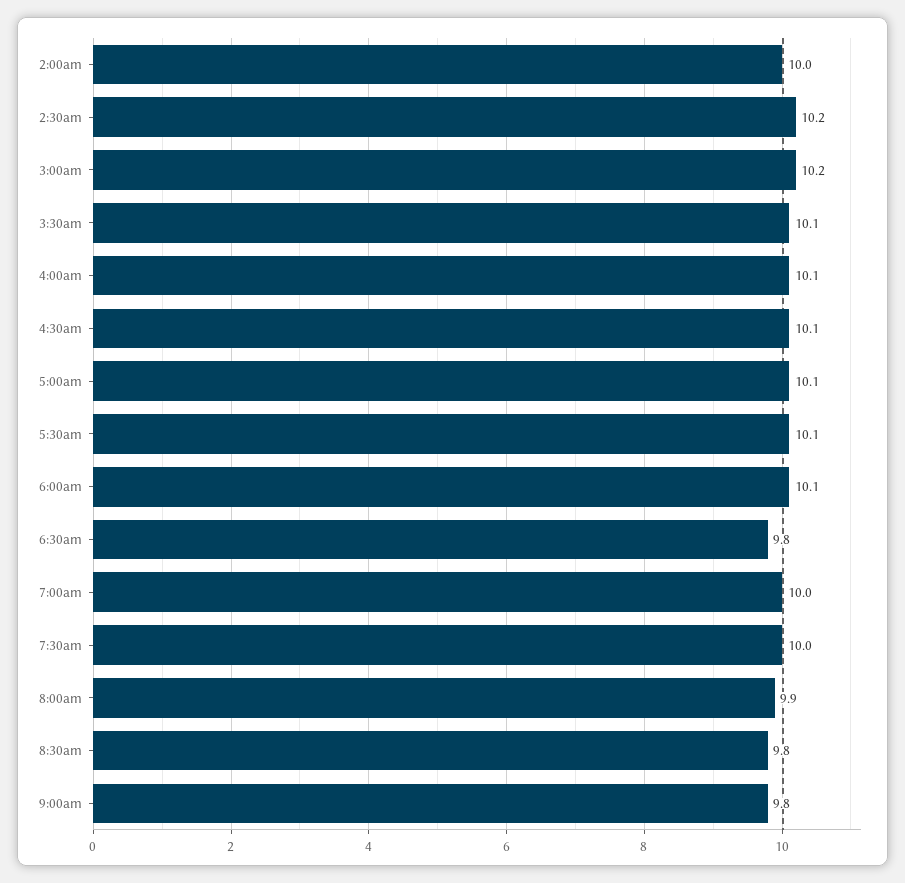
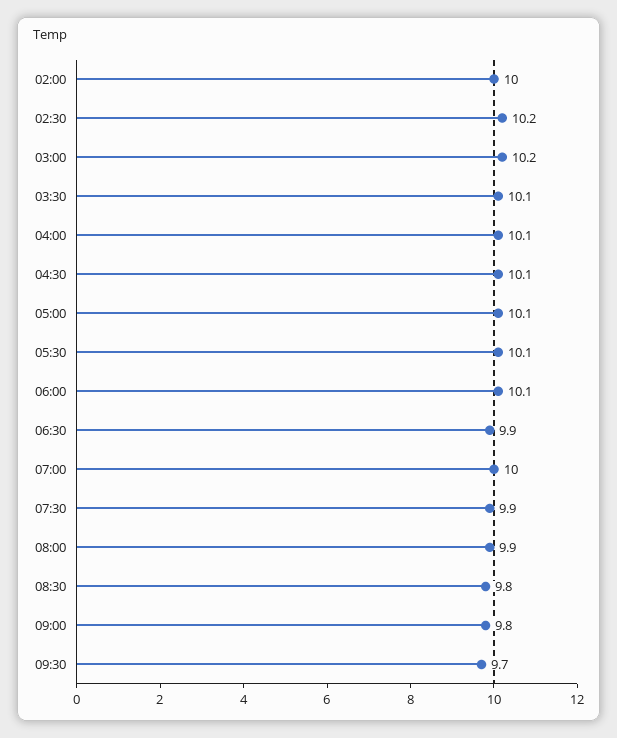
6:30am: 9.8 -> 9.9
7:30am: 10 -> 9.9
09:30: none -> 9.7

